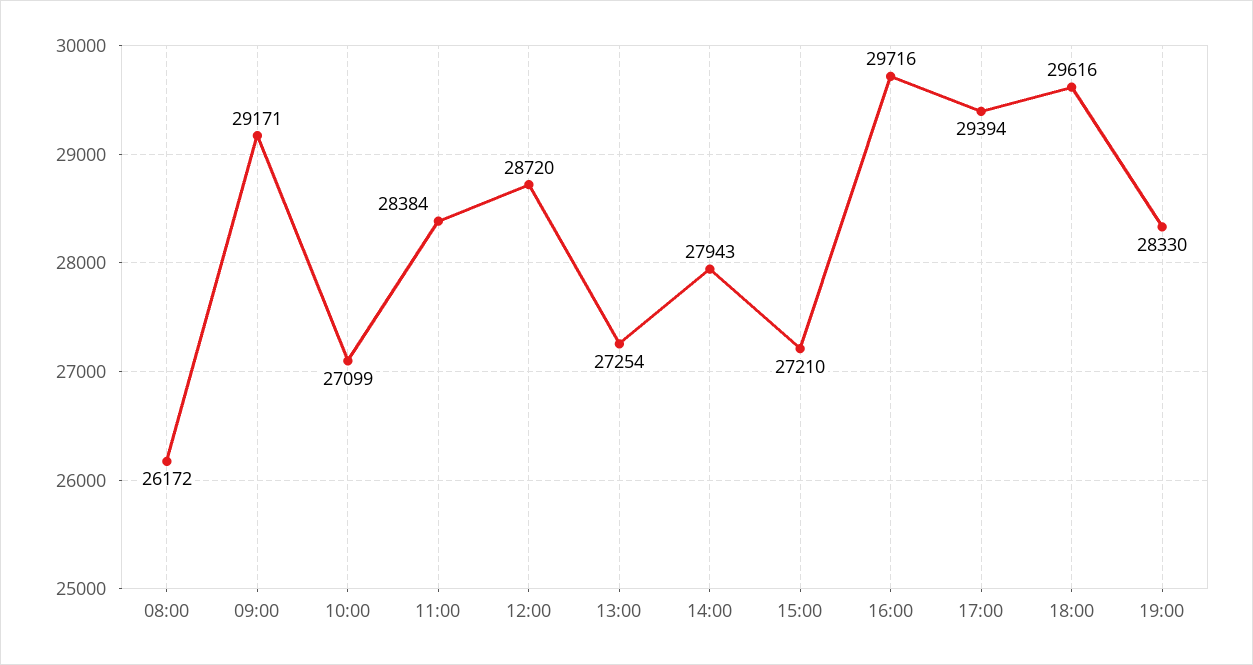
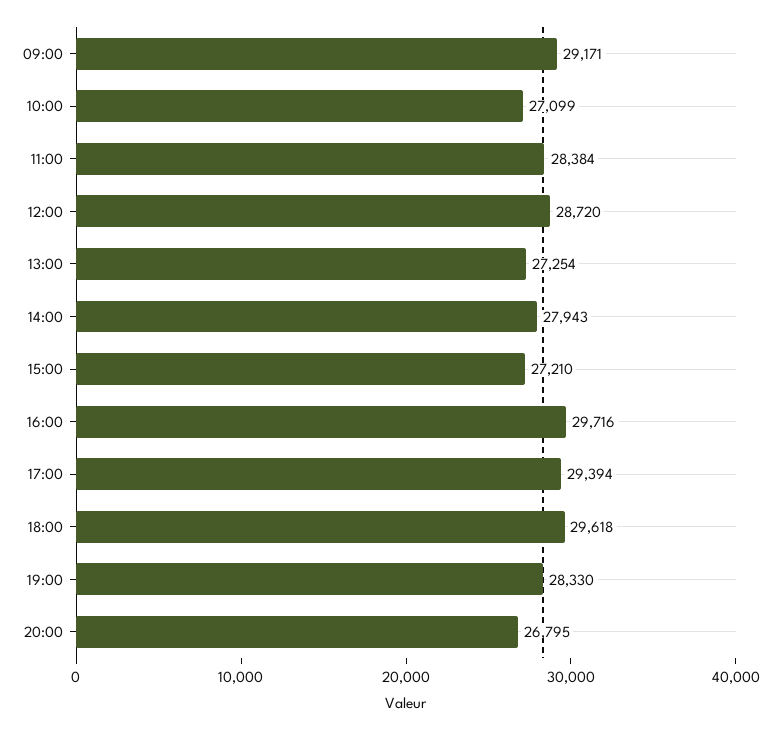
08:00: 26172 -> none
18:00: 29616 -> 29618
20:00: none -> 26795

